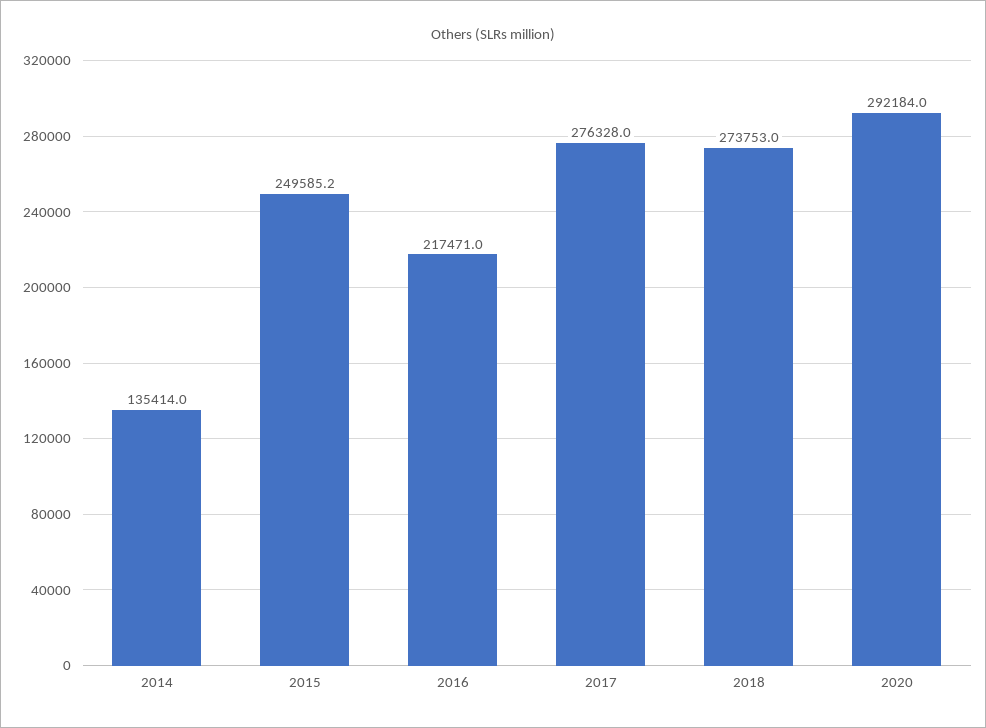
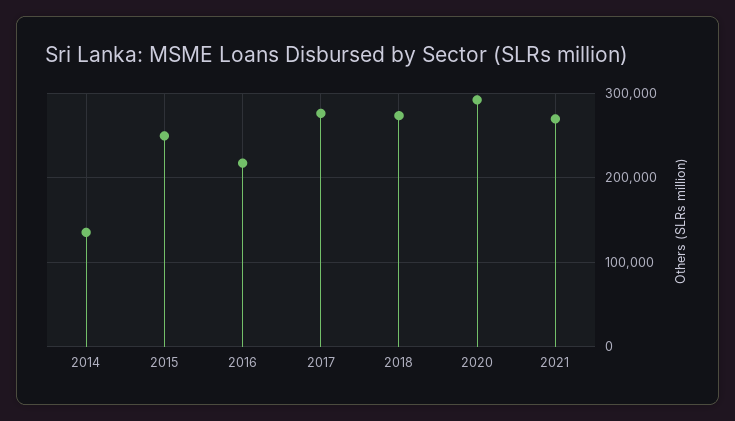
2021: none -> 270000

